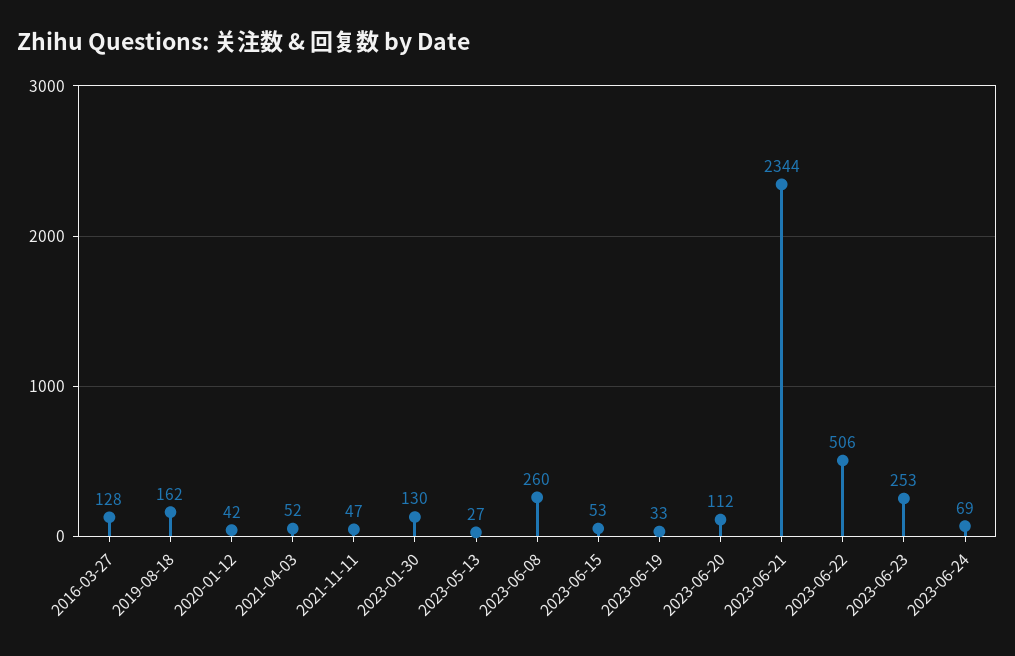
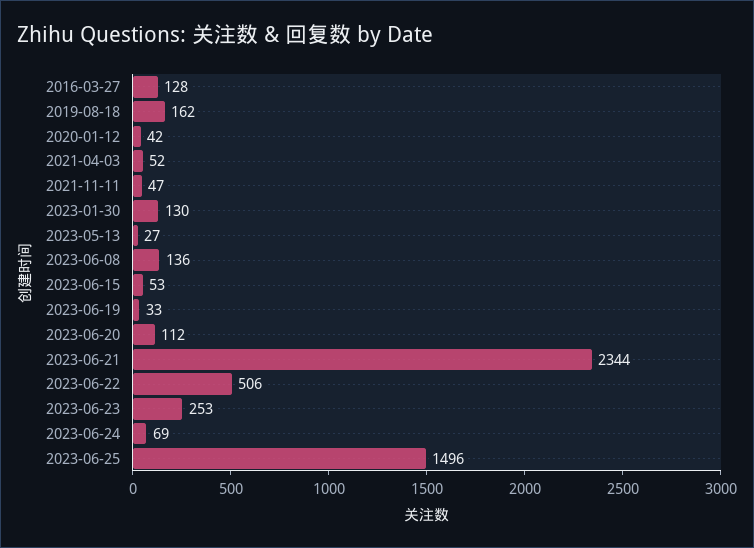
2023-06-08: 260 -> 136
2023-06-25: none -> 1496

